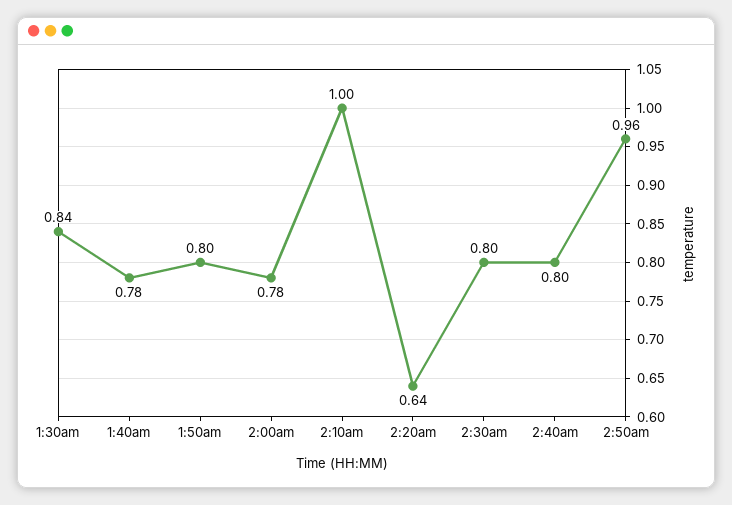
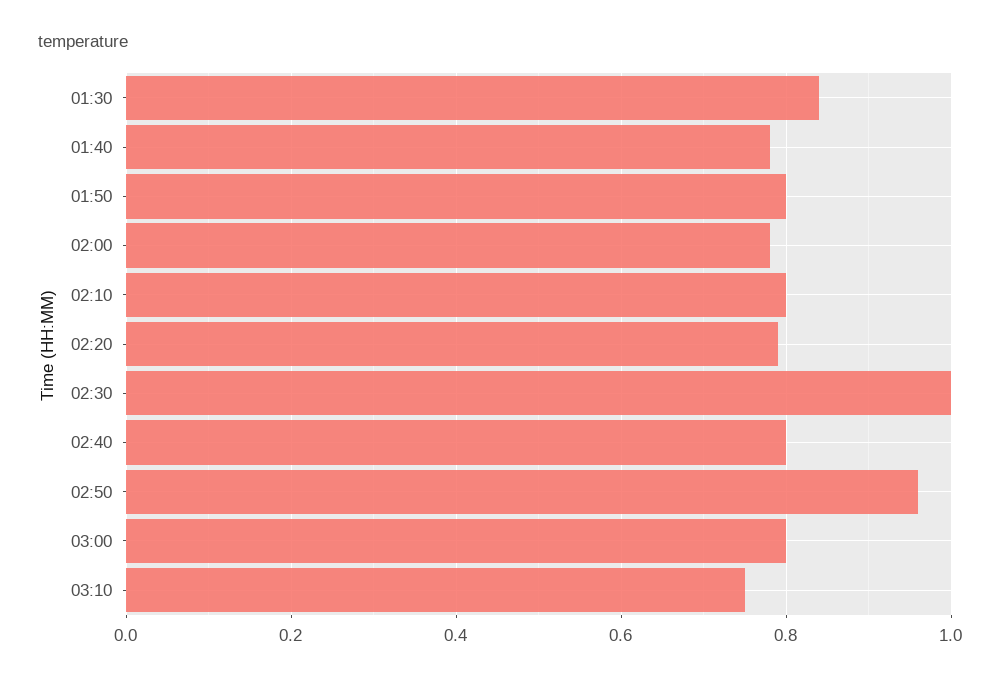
2:10am: 1 -> 0.8
2:20am: 0.64 -> 0.8
2:30am: 0.8 -> 1
03:00: none -> 0.8
03:10: none -> 0.75

